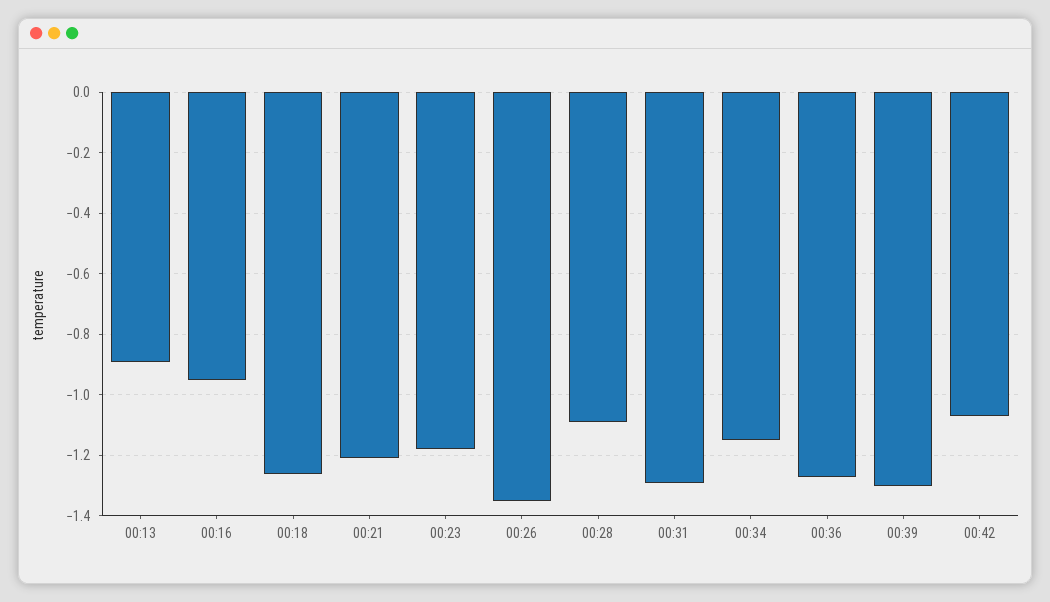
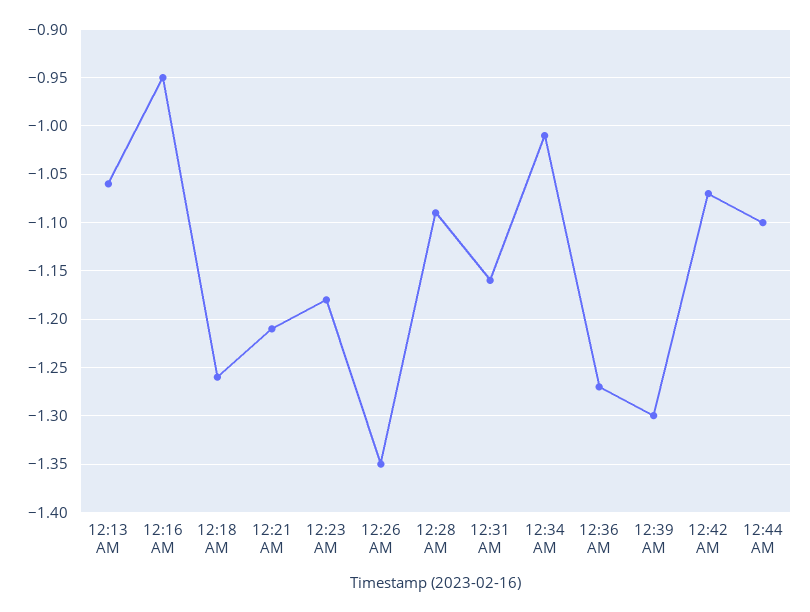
00:13: -0.9 -> -1.06
00:31: -1.3 -> -1.16
00:34: -1.15 -> -1.01
12:44 AM: none -> -1.1

